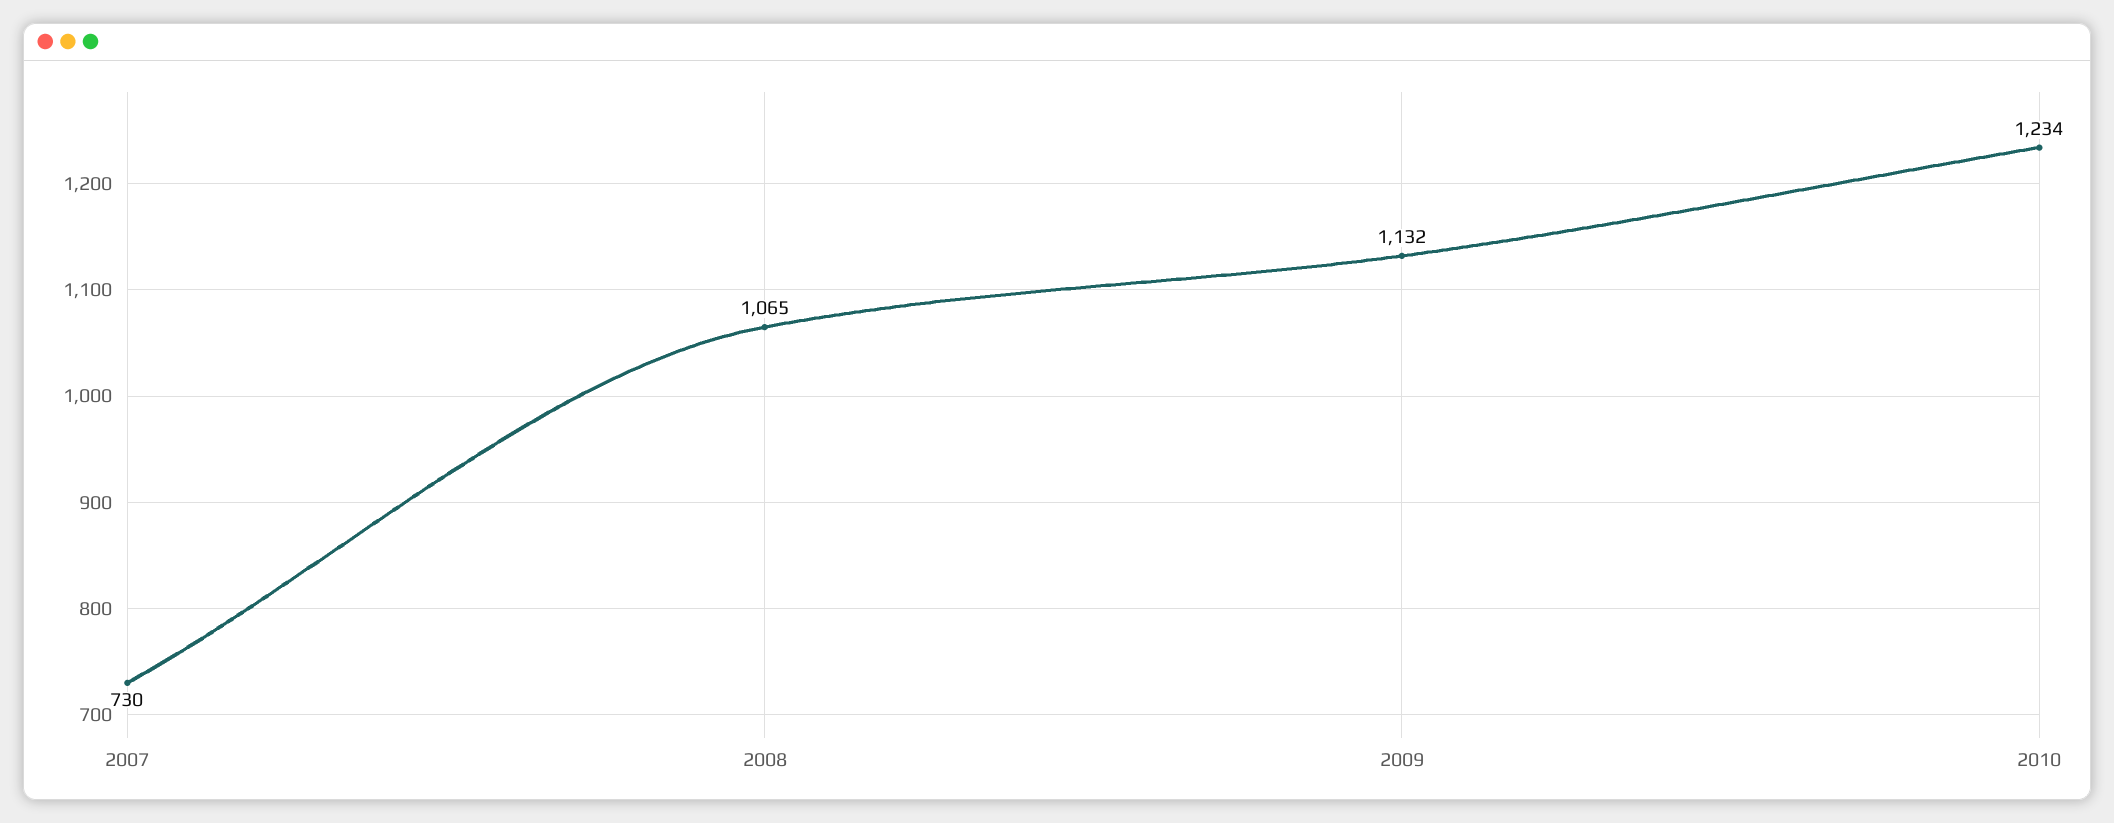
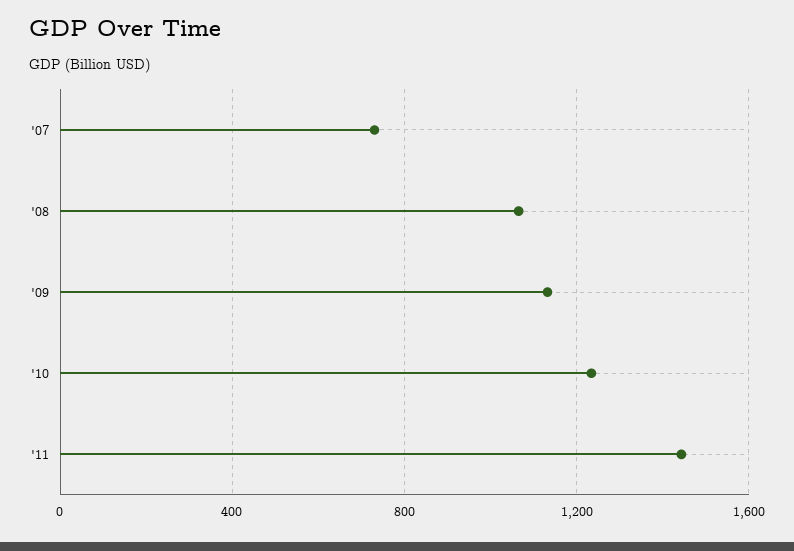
'11: none -> 1450

